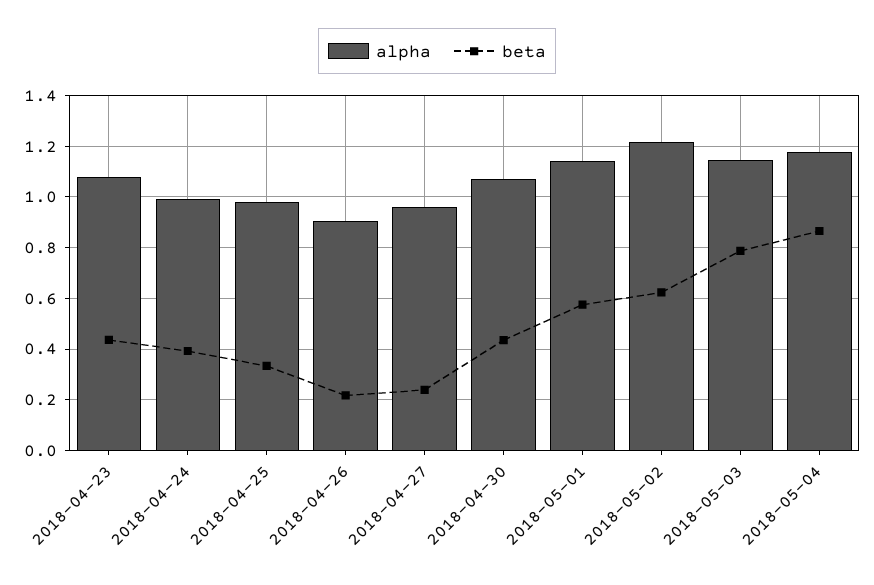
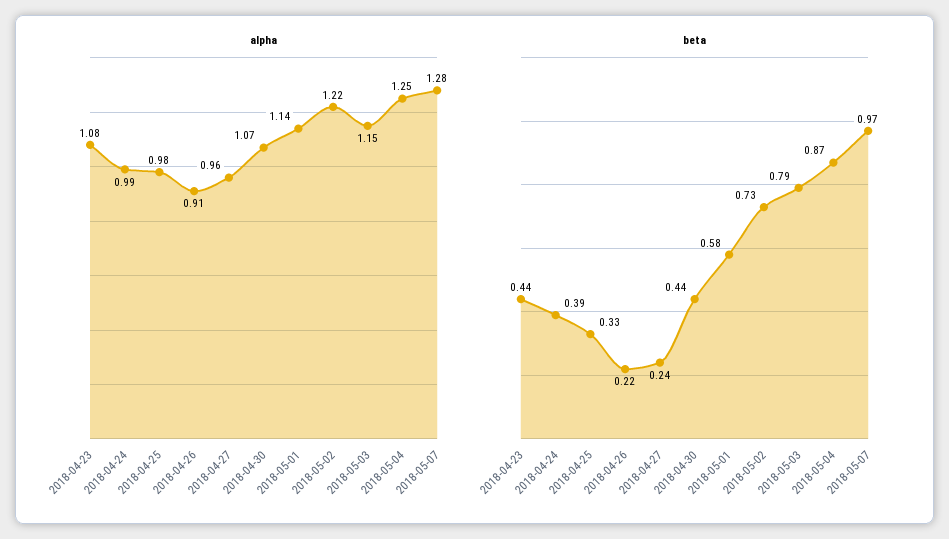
beta, 2018-05-02: 0.625 -> 0.73
alpha, 2018-05-04: 1.175 -> 1.25
alpha, 2018-05-07: none -> 1.28
beta, 2018-05-07: none -> 0.97

